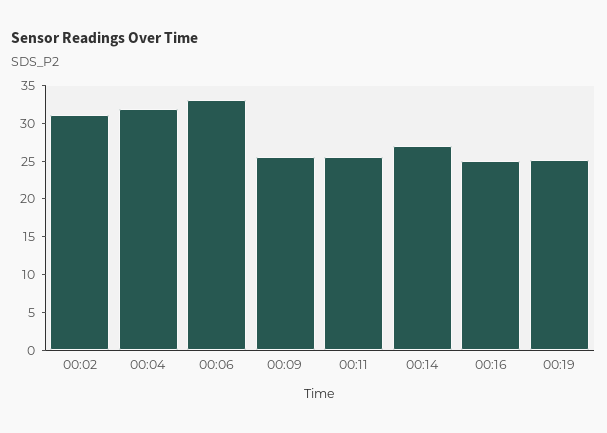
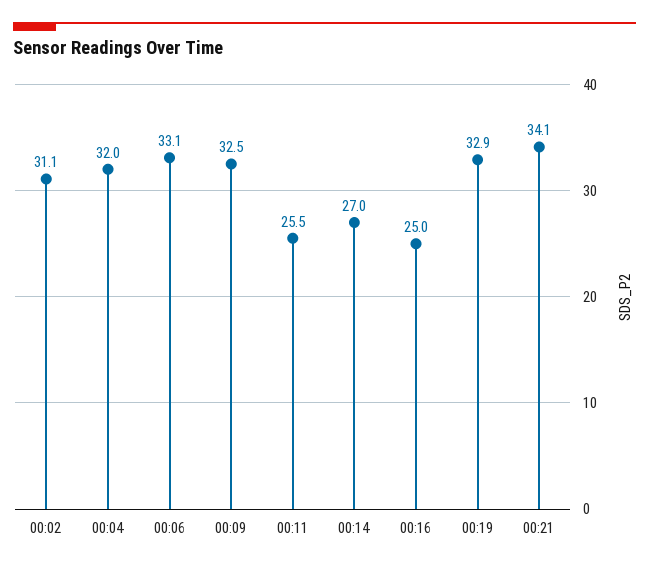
00:09: 25 -> 32.5
00:19: 25 -> 32.9
00:21: none -> 34.1

